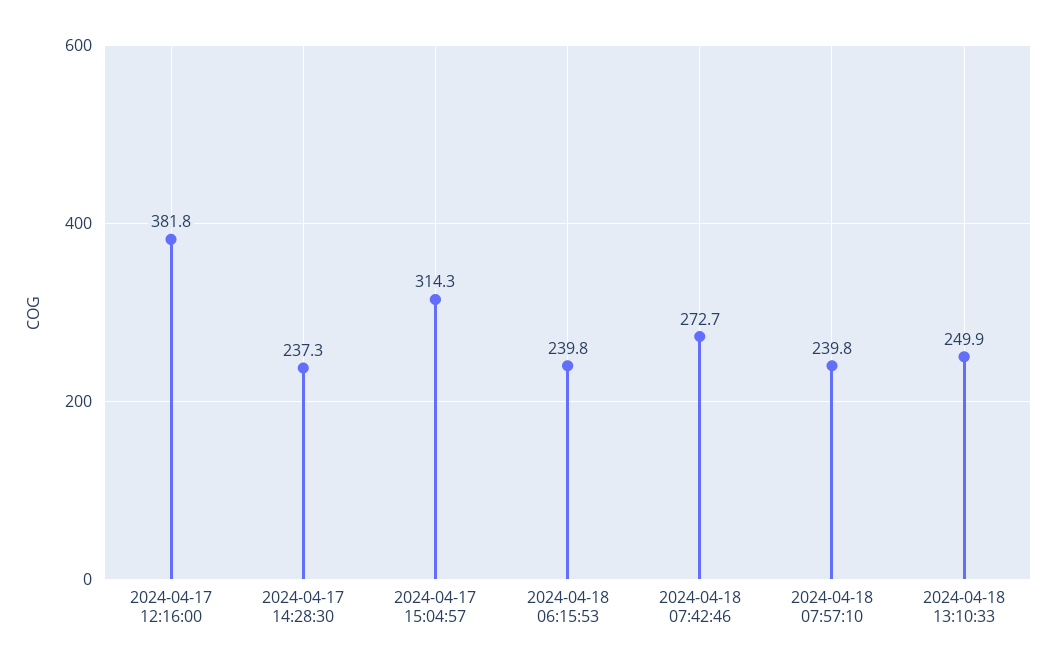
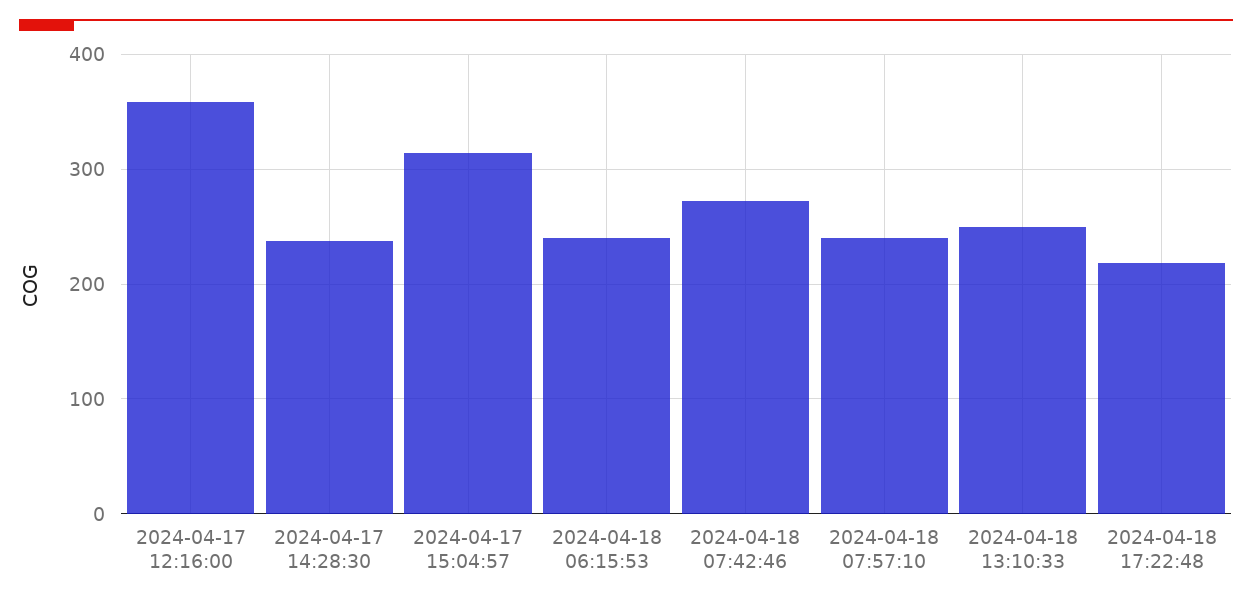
2024-04-17 12:16:00: 381.8 -> 360
2024-04-18 17:22:48: none -> 220

